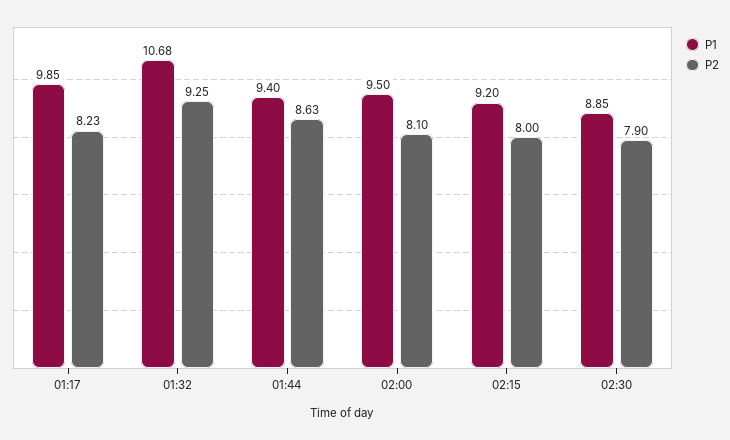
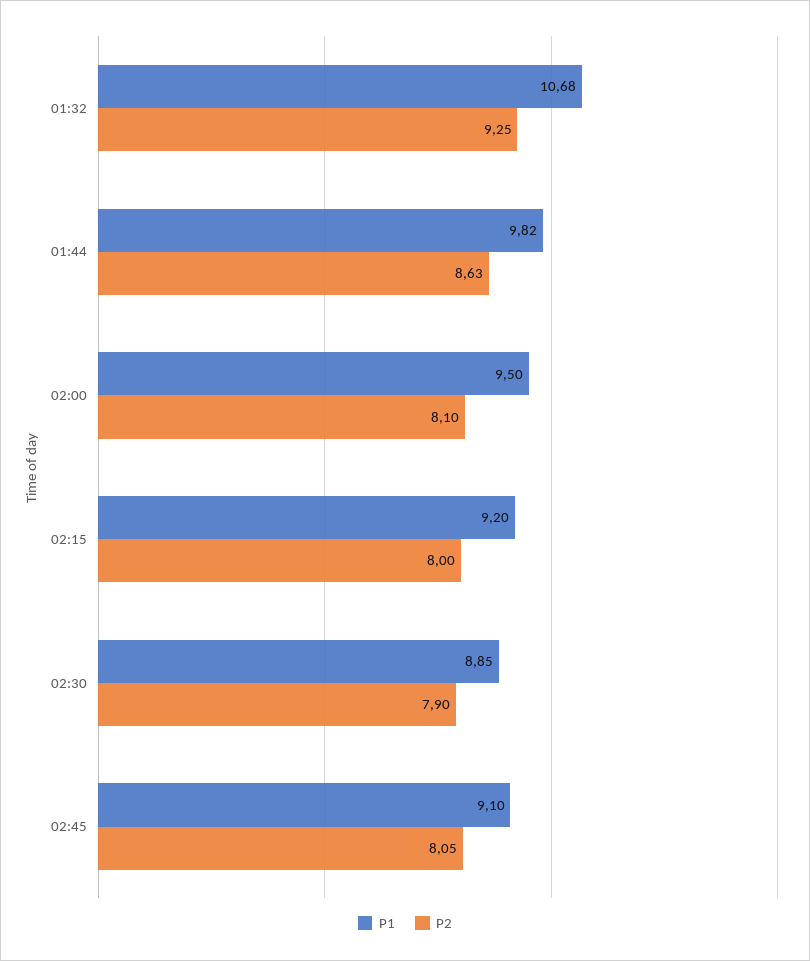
P1, 01:17: 9.85 -> none
P2, 01:17: 8.23 -> none
P1, 01:44: 9.4 -> 9.82
P1, 02:45: none -> 9.1
P2, 02:45: none -> 8.05

